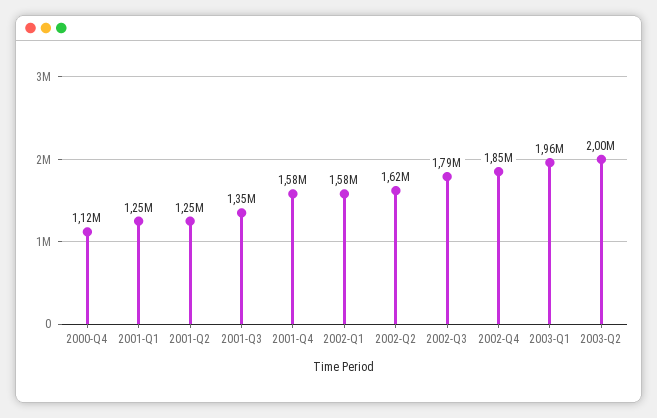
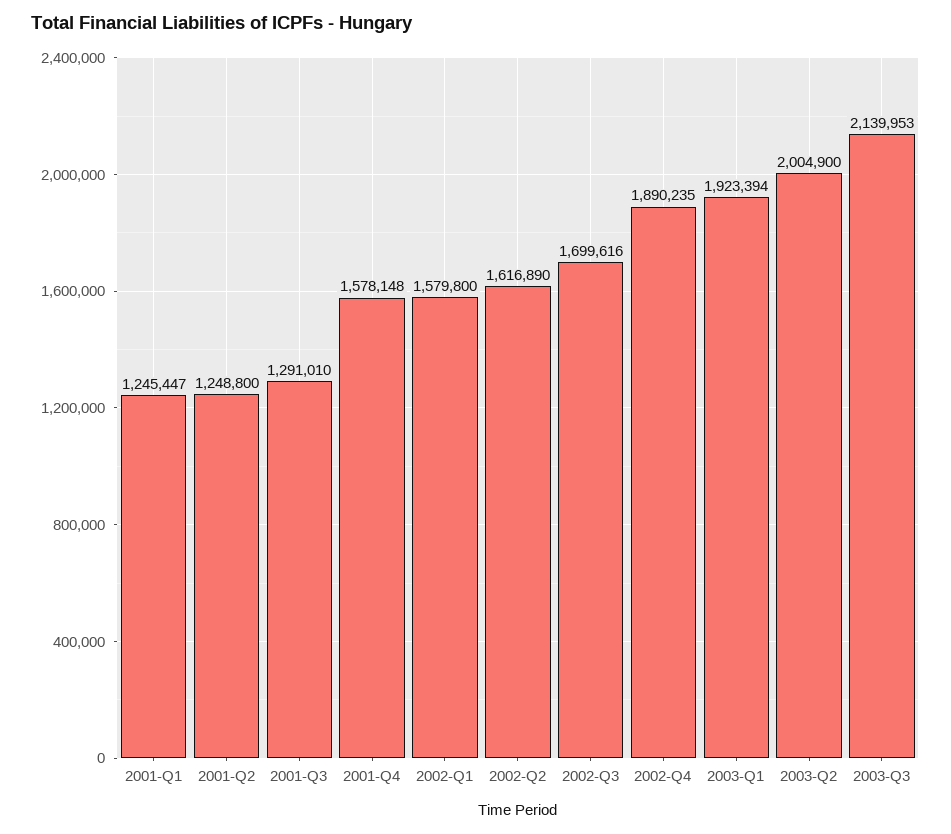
2000-Q4: 1120000 -> none
2001-Q3: 1350000 -> 1291010
2002-Q3: 1790000 -> 1699616
2002-Q4: 1850000 -> 1890235
2003-Q1: 1960000 -> 1923394
2003-Q3: none -> 2139953

